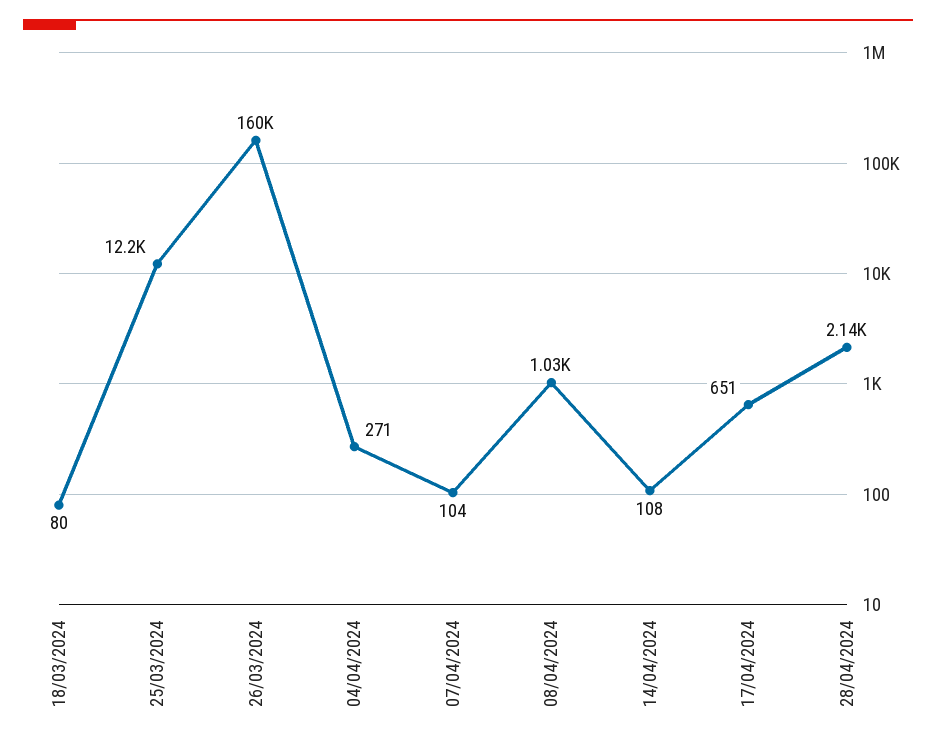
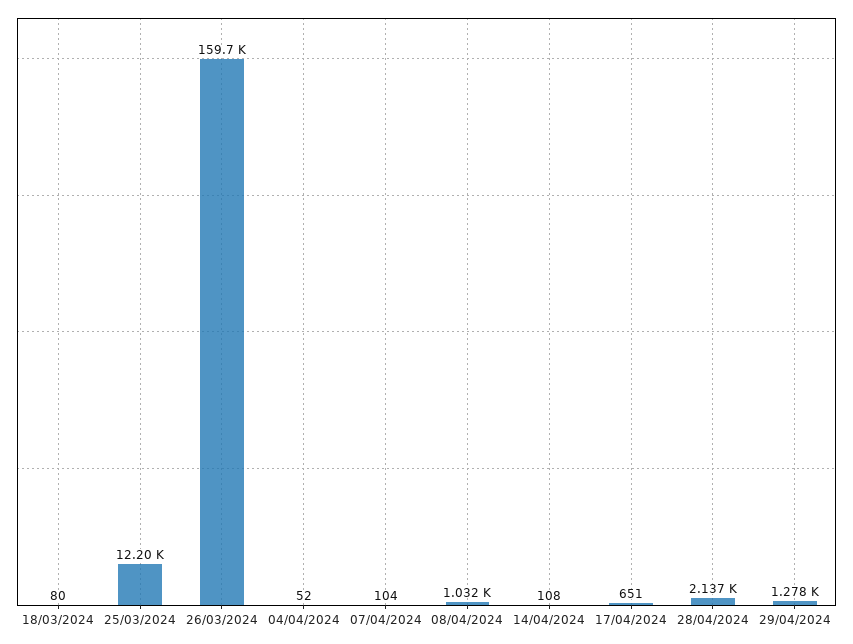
04/04/2024: 271 -> 52
29/04/2024: none -> 1278

